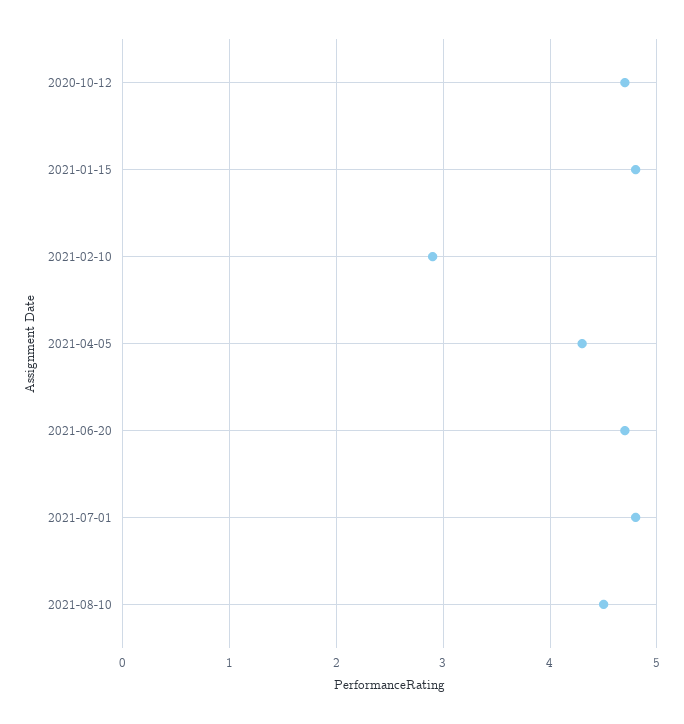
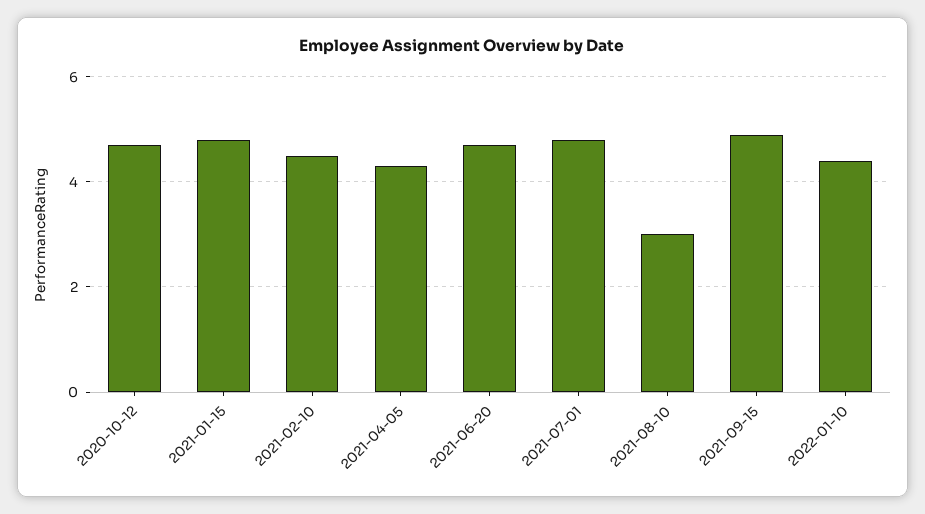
2021-02-10: 2.9 -> 4.5
2021-08-10: 4.5 -> 3
2021-09-15: none -> 5
2022-01-10: none -> 4.5

